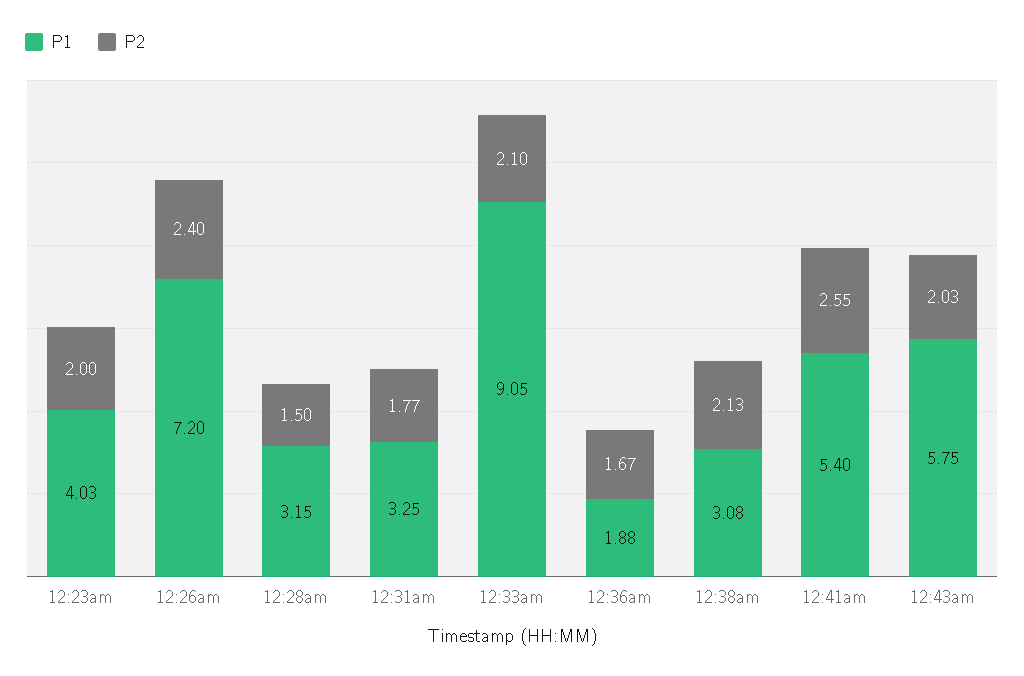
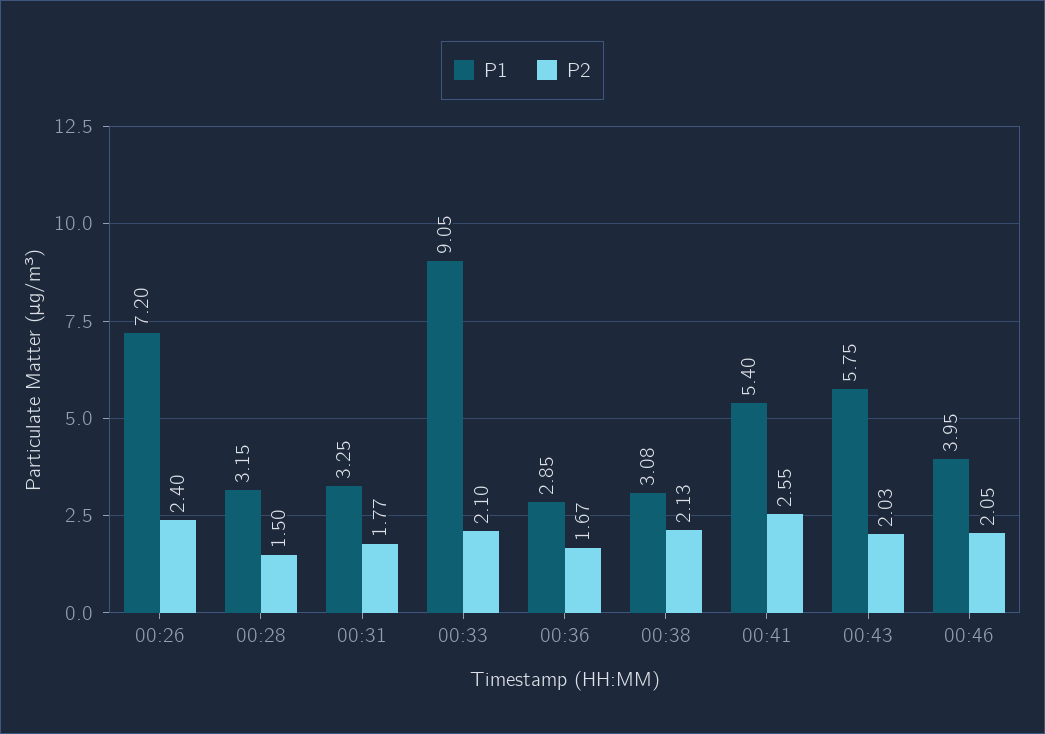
P1, 12:23am: 4.03 -> none
P2, 12:23am: 2 -> none
P1, 12:36am: 1.88 -> 2.85
P1, 00:46: none -> 3.95
P2, 00:46: none -> 2.05

